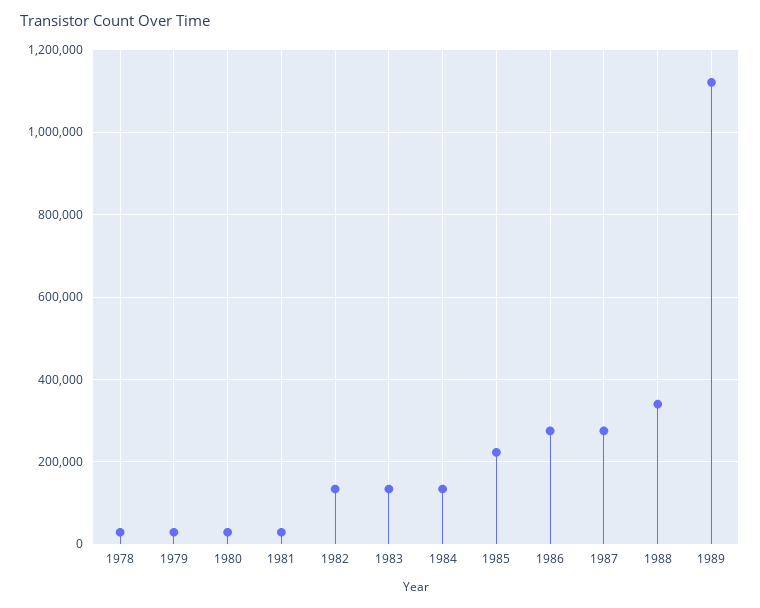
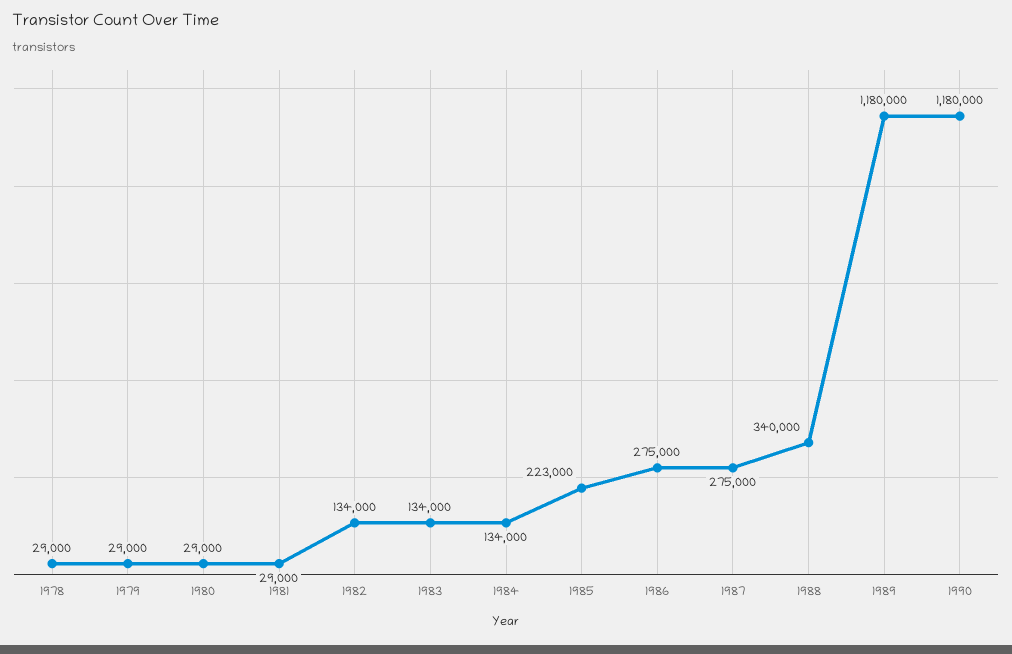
1989: 1120000 -> 1180000
1990: none -> 1180000

